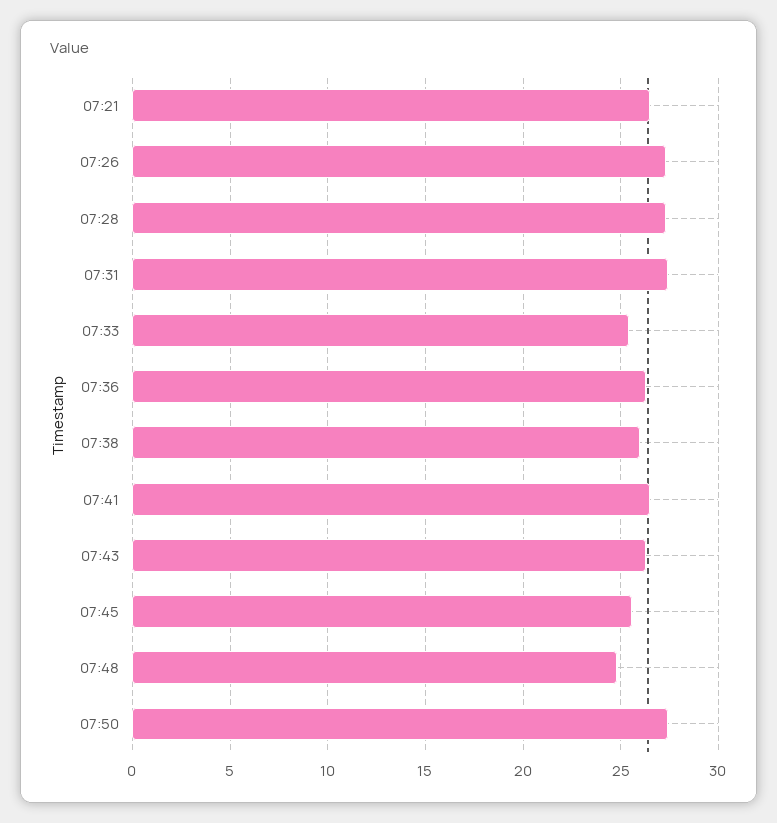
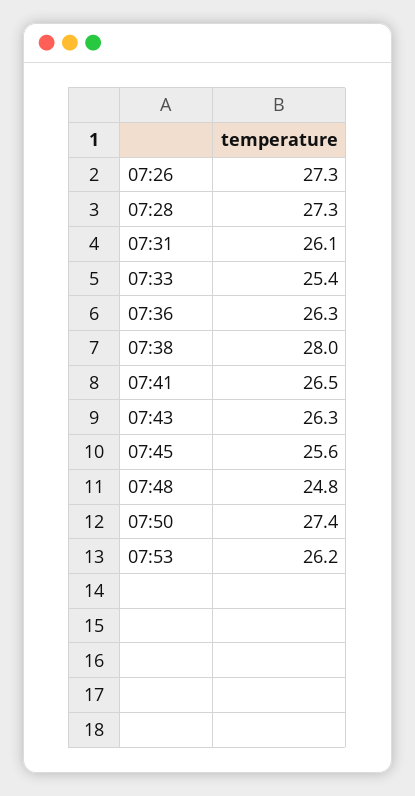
07:21: 26.5 -> none
07:31: 27.5 -> 26.1
07:38: 26 -> 28
07:53: none -> 26.2

